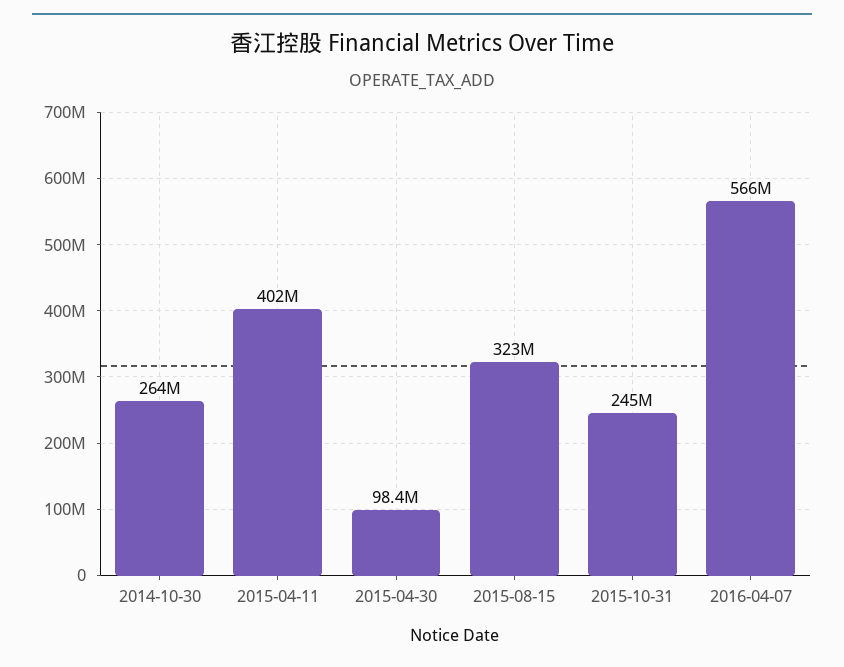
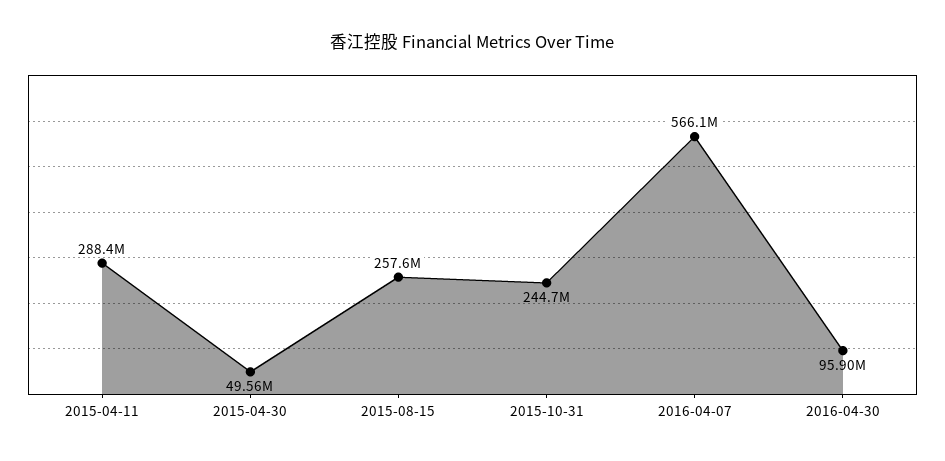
2014-10-30: 264000000 -> none
2015-04-11: 402000000 -> 288400000
2015-04-30: 98400000 -> 49560000
2015-08-15: 323000000 -> 257600000
2016-04-30: none -> 95900000

